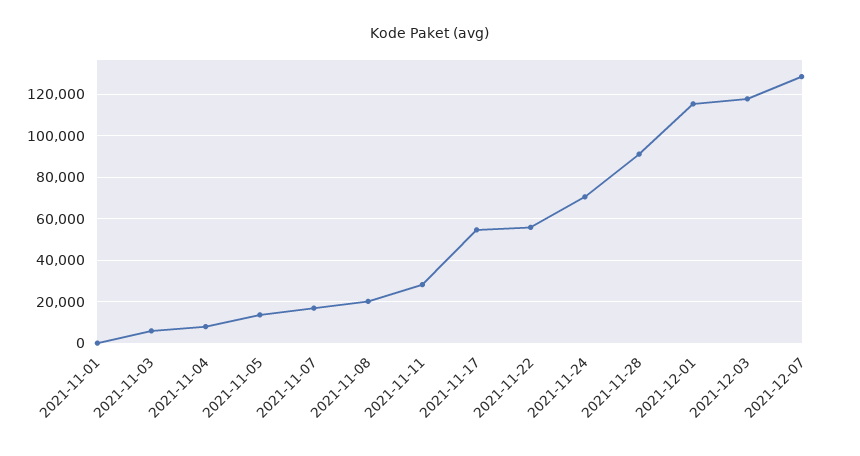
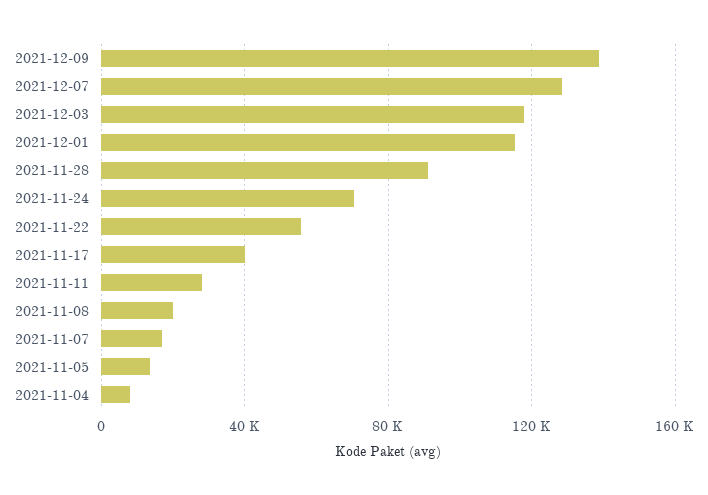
2021-11-01: 0 -> none
2021-11-03: 5000 -> none
2021-11-17: 55000 -> 40000
2021-12-09: none -> 140000

